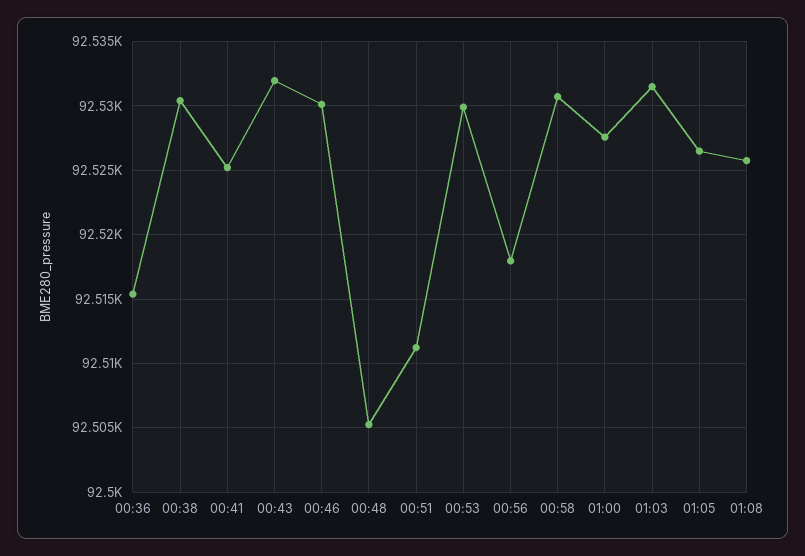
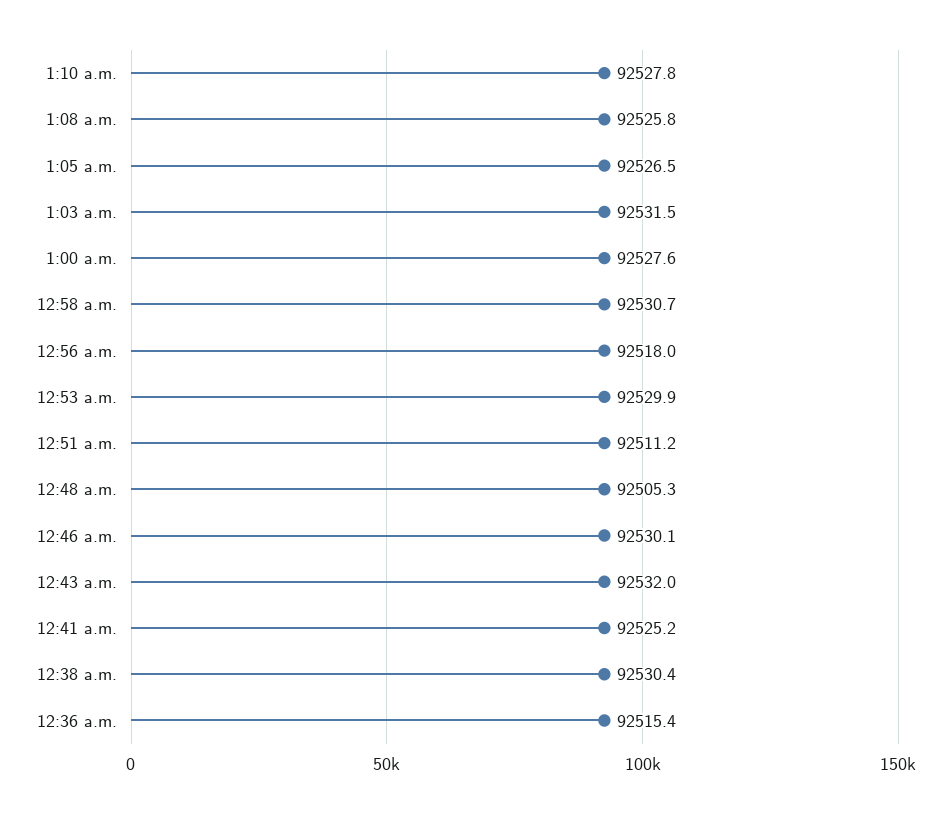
1:10 a.m.: none -> 92527.8

